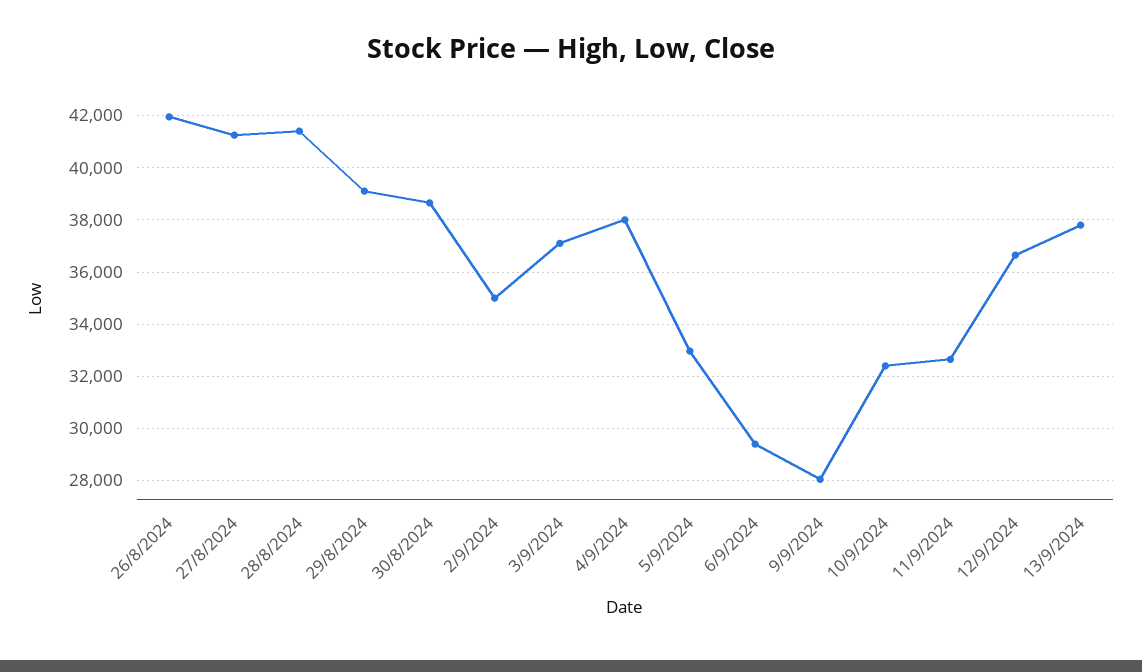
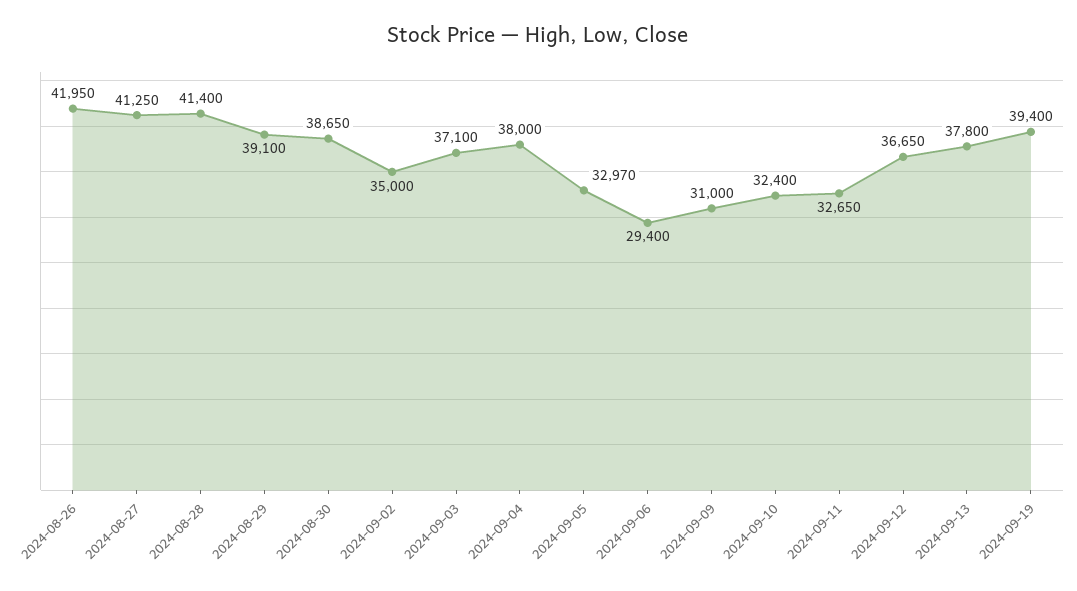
9/9/2024: 28000 -> 31000
2024-09-19: none -> 39400

